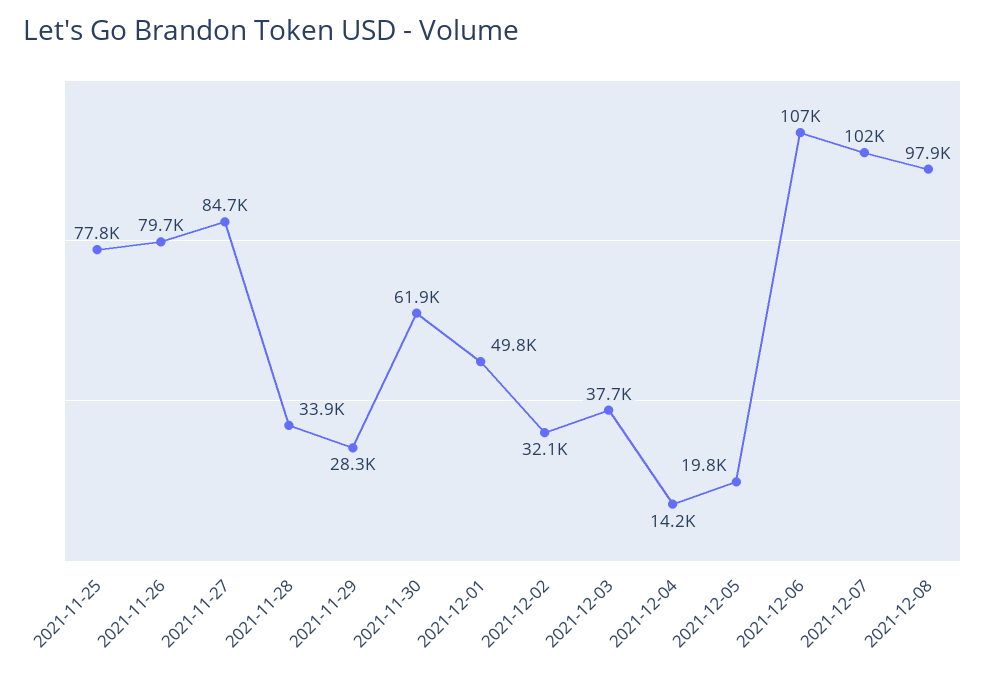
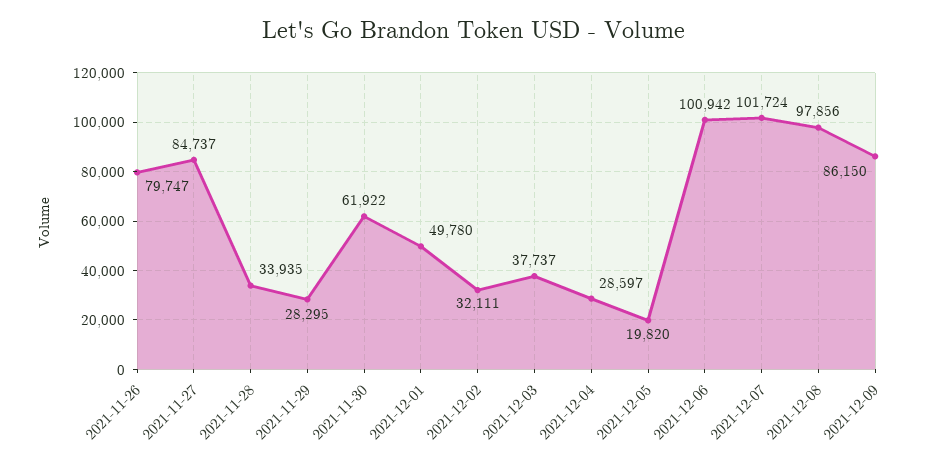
2021-11-25: 77800 -> none
2021-12-04: 14200 -> 28597
2021-12-06: 107000 -> 100942
2021-12-09: none -> 86150

